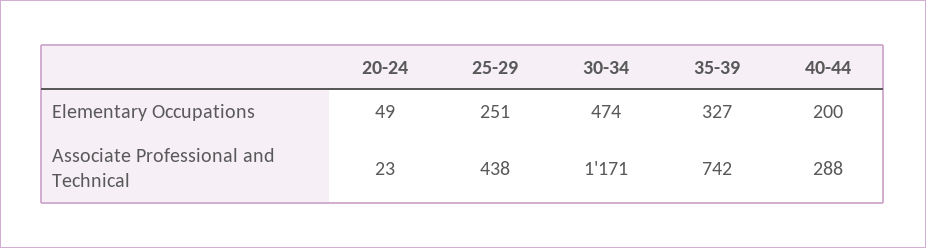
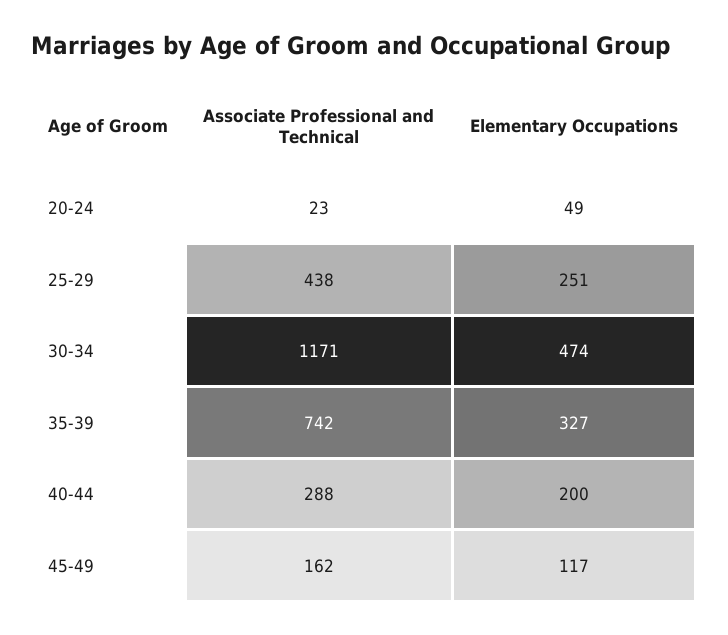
45-49, Associate Professional and Technical: none -> 162
45-49, Elementary Occupations: none -> 117

